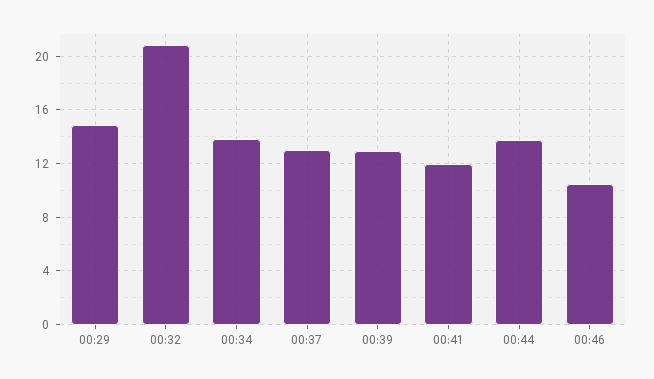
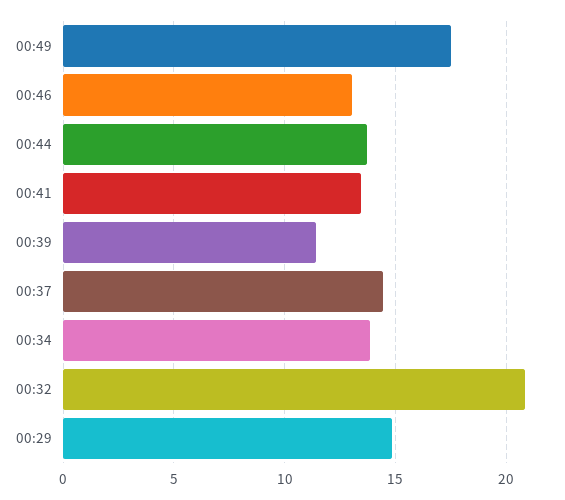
00:37: 13 -> 14.5
00:39: 13 -> 11.5
00:41: 12 -> 13.5
00:46: 10.5 -> 13
00:49: none -> 17.5

